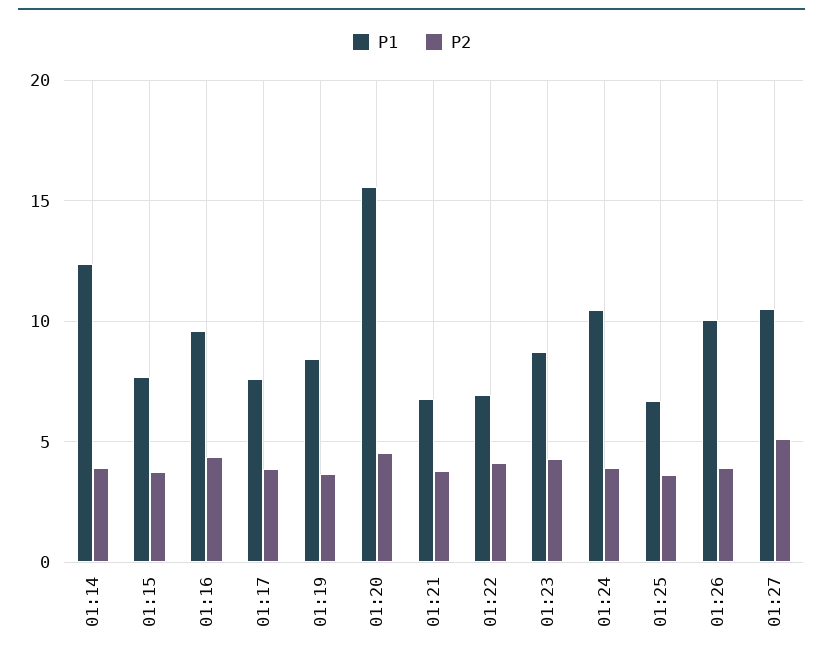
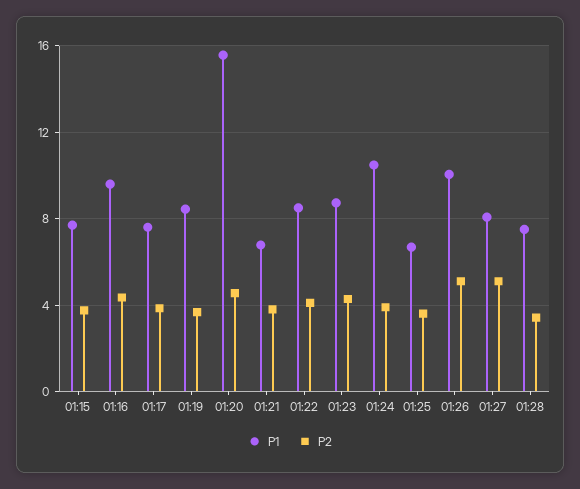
P1, 01:14: 12.5 -> none
P2, 01:14: 4 -> none
P1, 01:22: 7 -> 8.5
P2, 01:26: 4 -> 5
P1, 01:27: 10.5 -> 8
P1, 01:28: none -> 7.5
P2, 01:28: none -> 3.5

